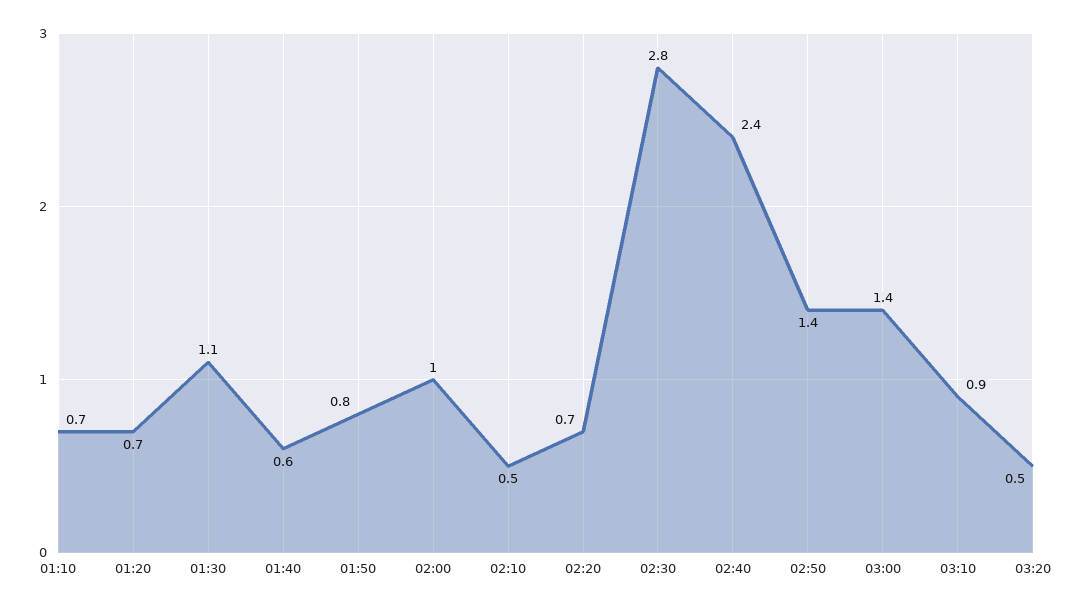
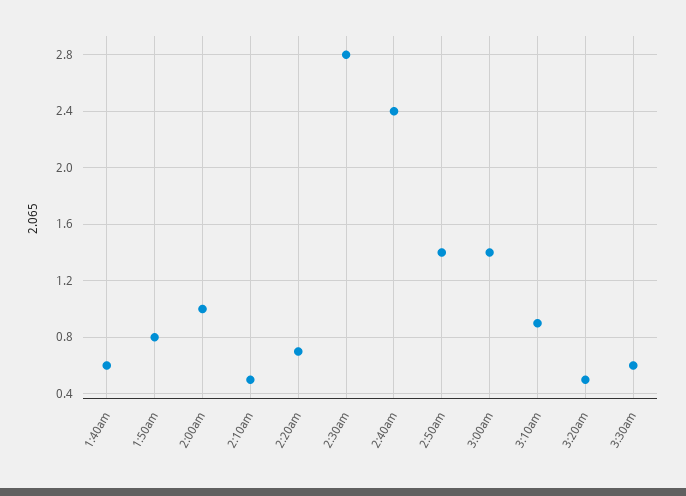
01:10: 0.7 -> none
01:20: 0.7 -> none
01:30: 1.1 -> none
3:30am: none -> 0.6

